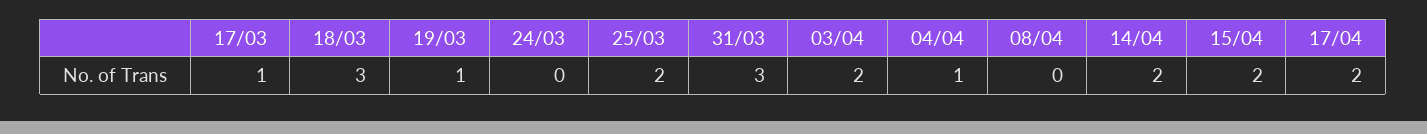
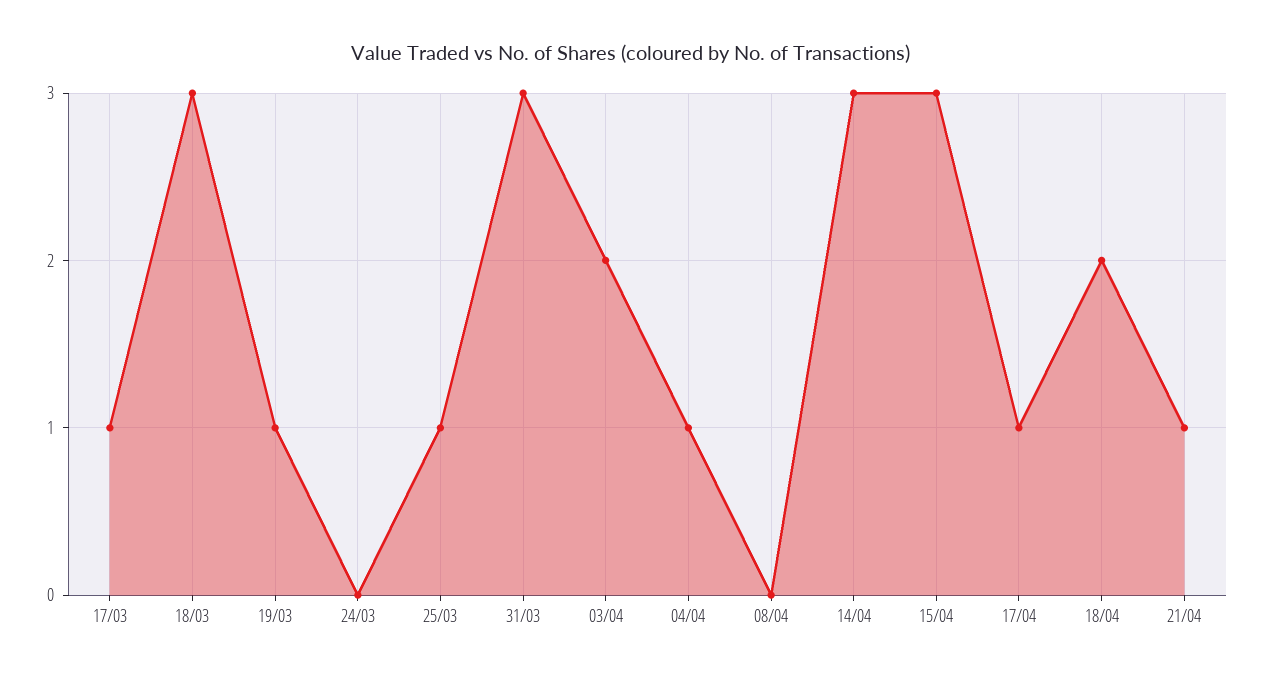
25/03: 2 -> 1
14/04: 2 -> 3
15/04: 2 -> 3
17/04: 2 -> 1
18/04: none -> 2
21/04: none -> 1

